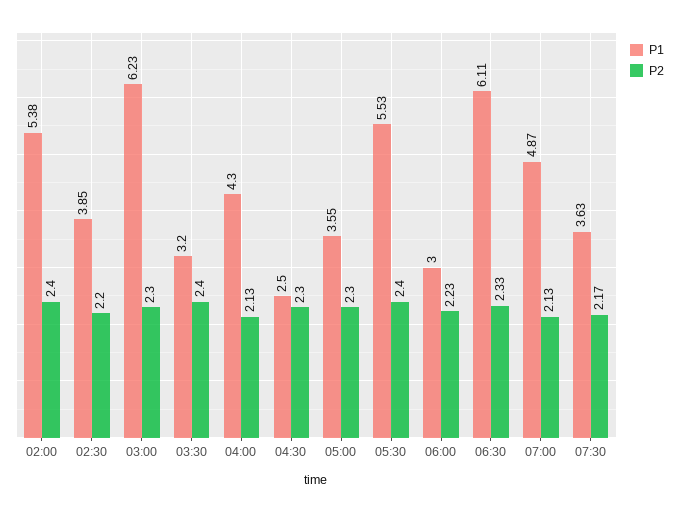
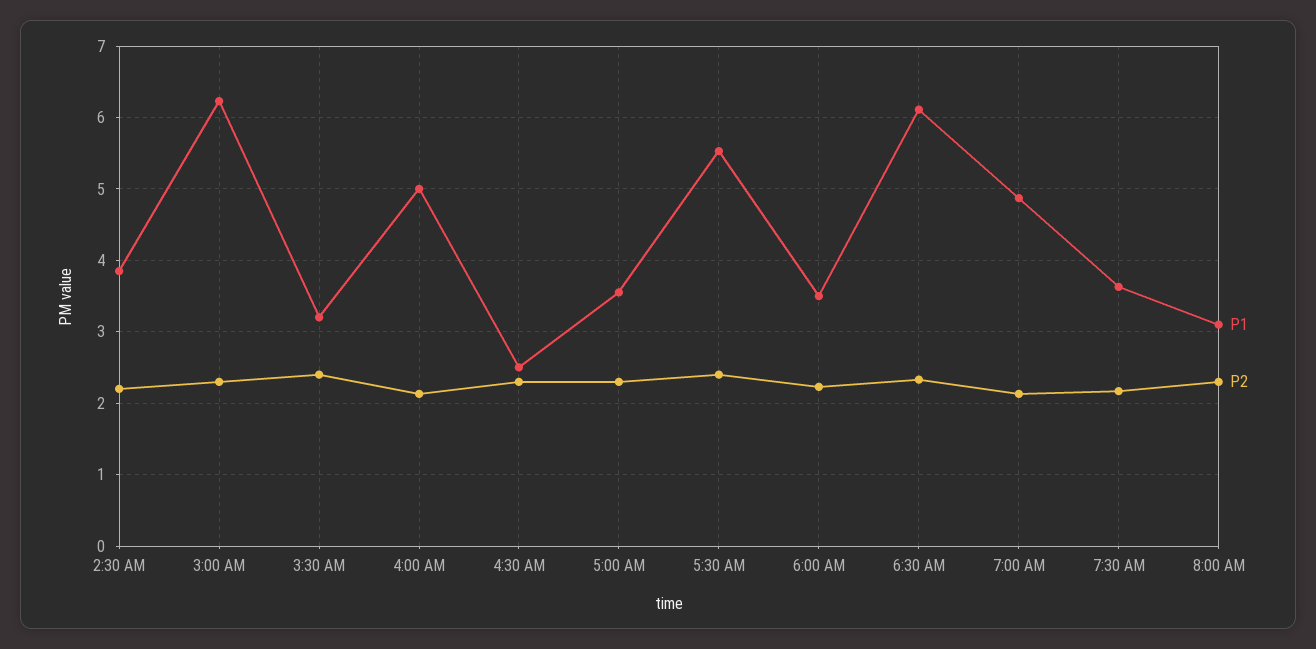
P1, 02:00: 5.38 -> none
P2, 02:00: 2.4 -> none
P1, 04:00: 4.3 -> 5
P1, 06:00: 3 -> 3.5
P1, 8:00 AM: none -> 3.1
P2, 8:00 AM: none -> 2.3

